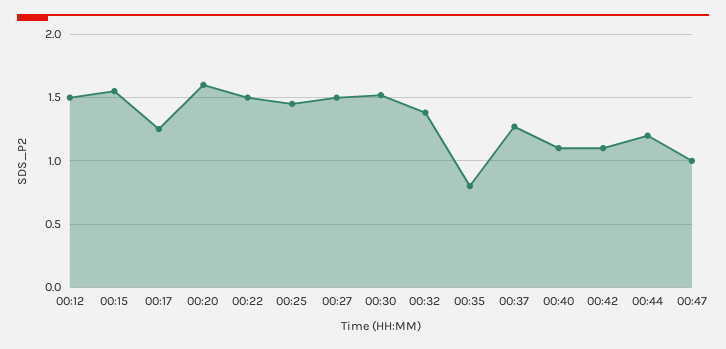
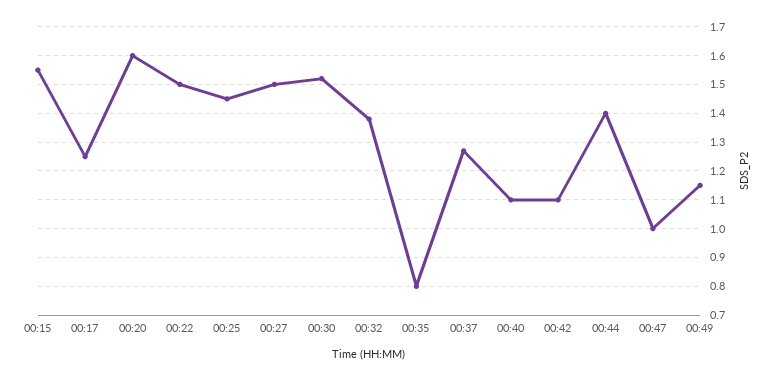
00:12: 1.5 -> none
00:44: 1.2 -> 1.4
00:49: none -> 1.15

